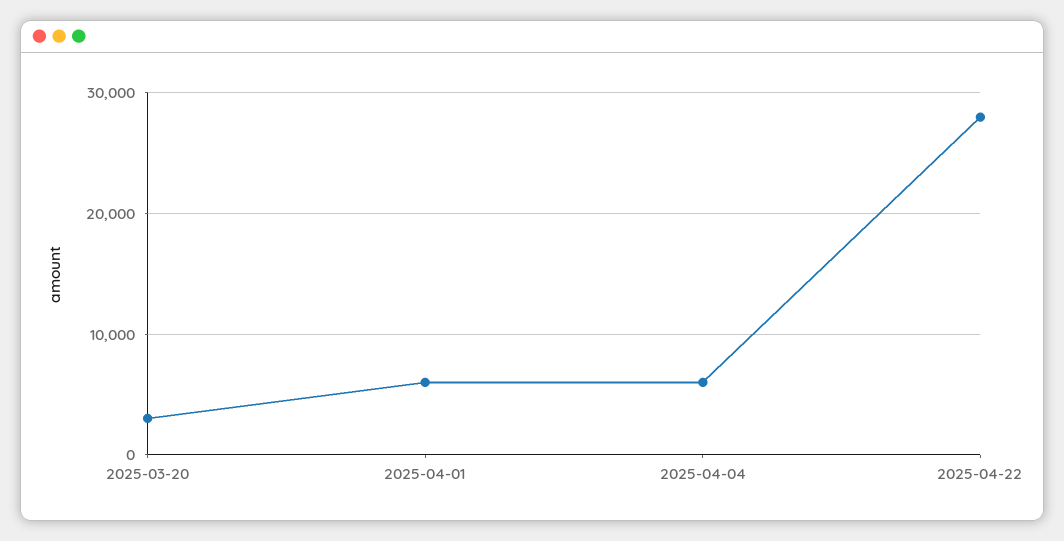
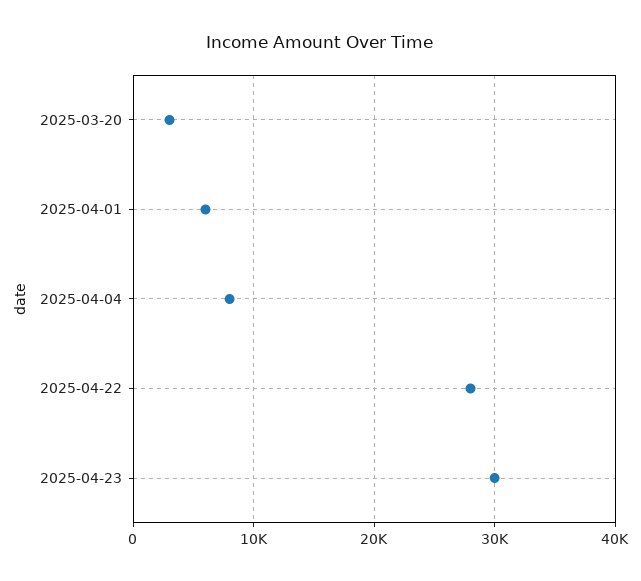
2025-04-04: 6000 -> 8000
2025-04-23: none -> 30000

